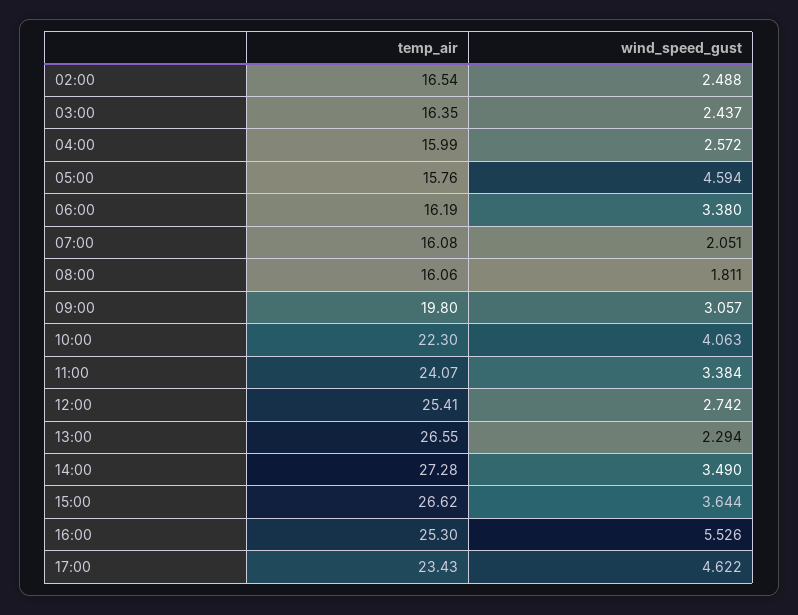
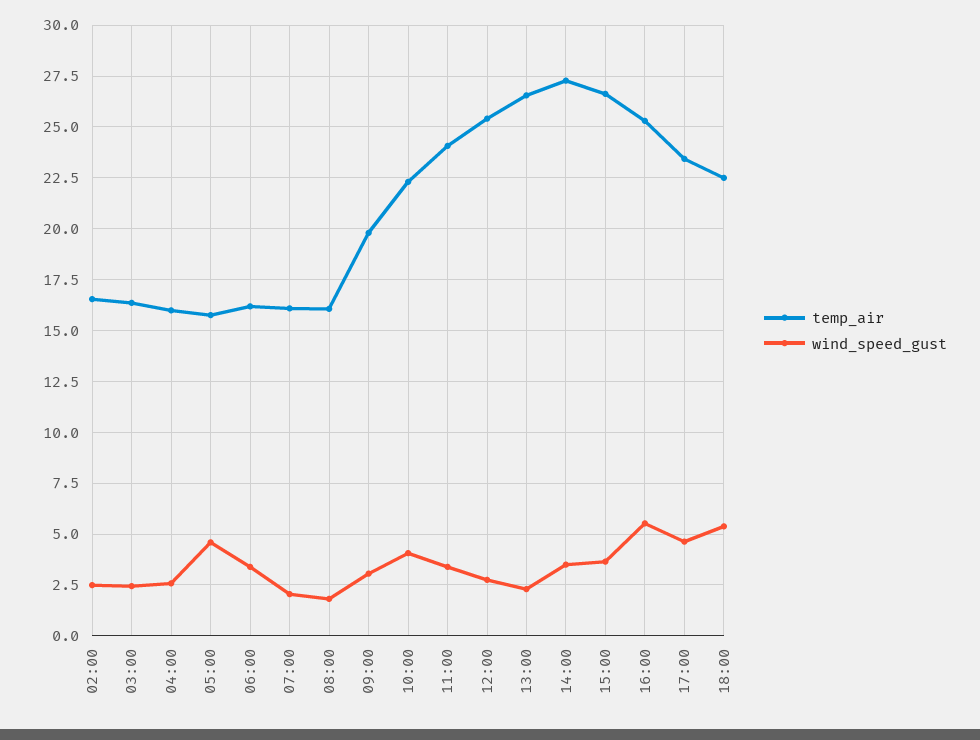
temp_air, 18:00: none -> 22.5
wind_speed_gust, 18:00: none -> 5.5

